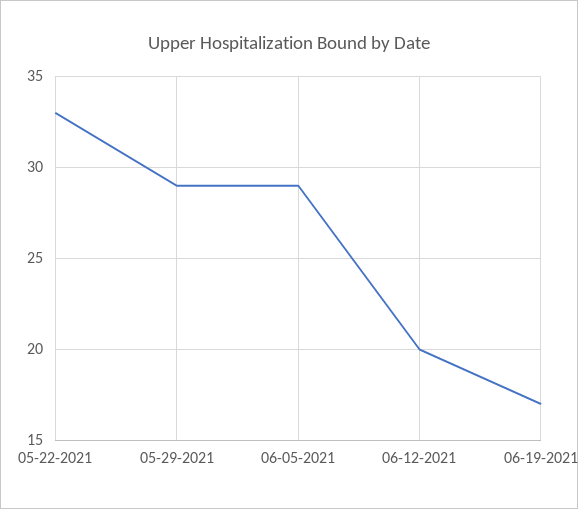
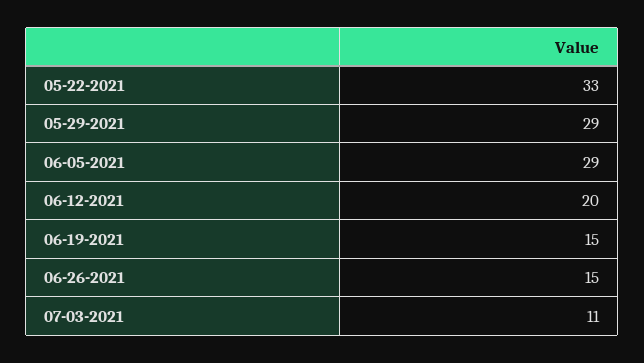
06-19-2021: 17 -> 15
06-26-2021: none -> 15
07-03-2021: none -> 11

